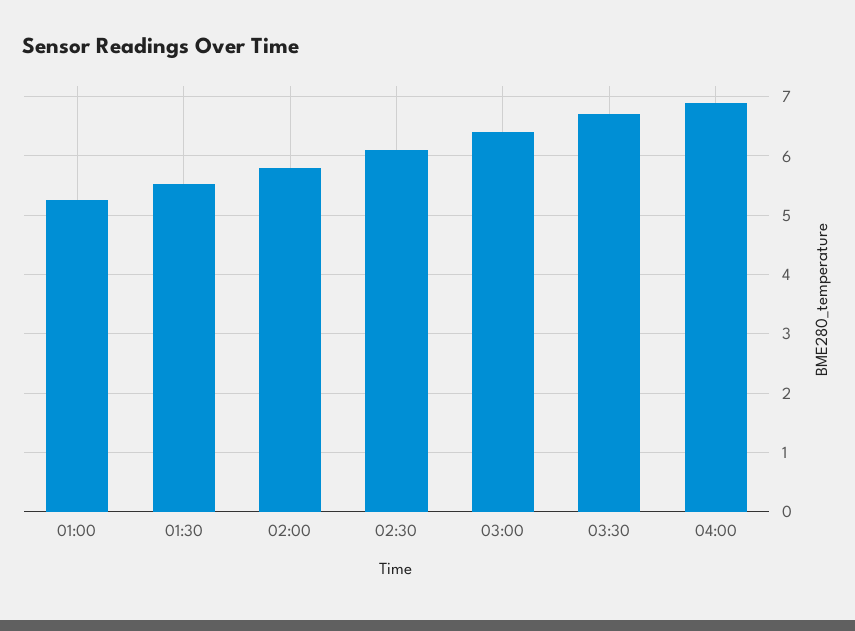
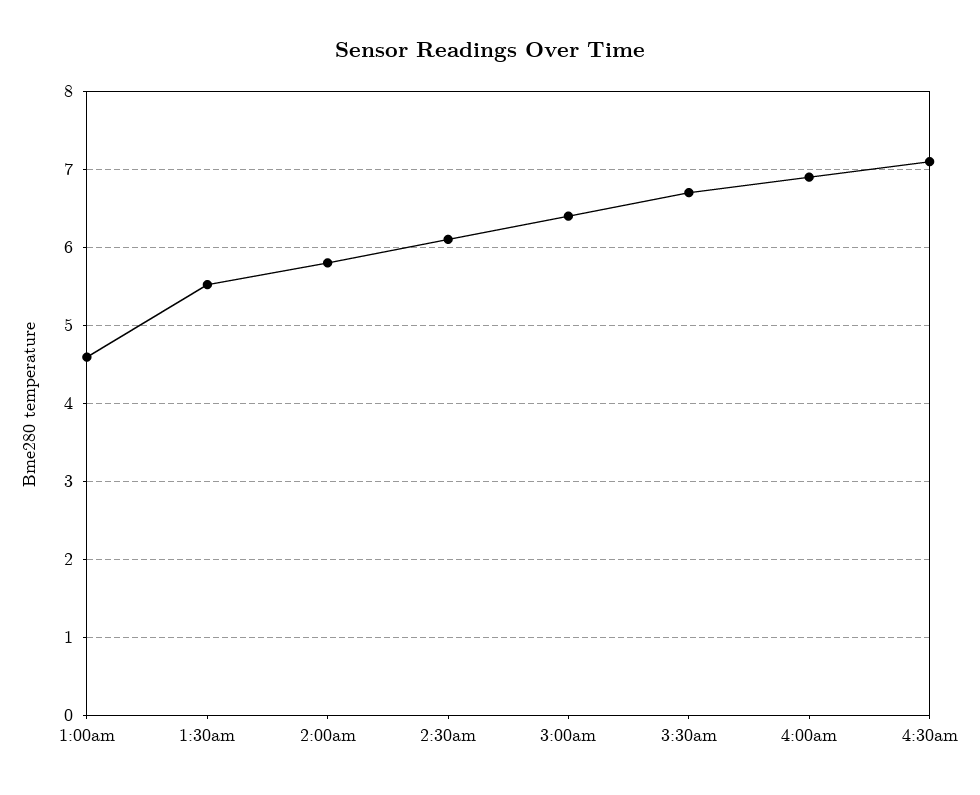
01:00: 5.2 -> 4.6
4:30am: none -> 7.1

